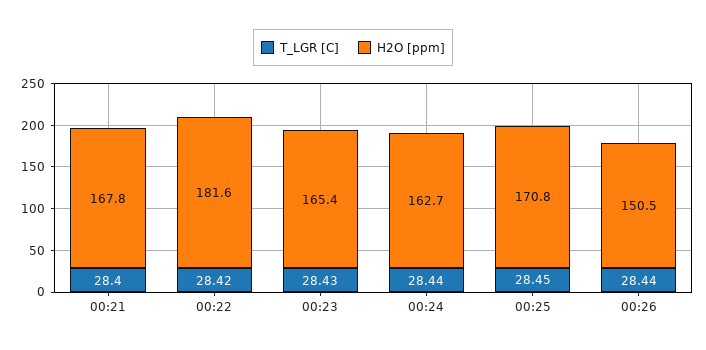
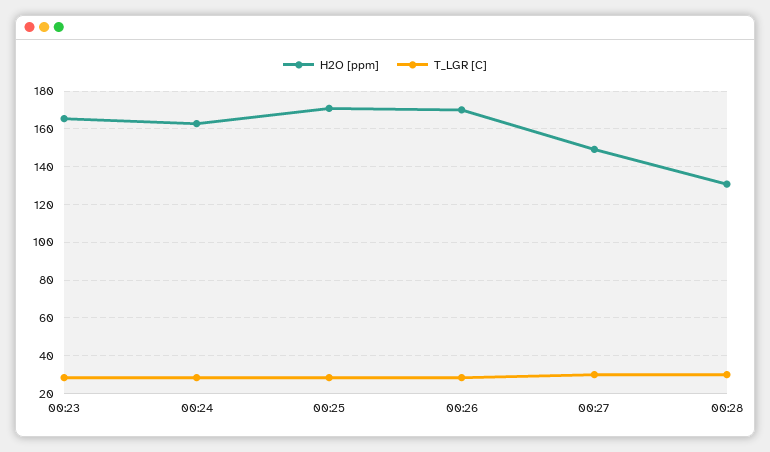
T_LGR [C], 00:21: 28.4 -> none
H2O [ppm], 00:21: 167.8 -> none
T_LGR [C], 00:22: 28.42 -> none
H2O [ppm], 00:22: 181.6 -> none
H2O [ppm], 00:26: 150.5 -> 170
H2O [ppm], 00:27: none -> 150
T_LGR [C], 00:27: none -> 30
H2O [ppm], 00:28: none -> 130
T_LGR [C], 00:28: none -> 30

